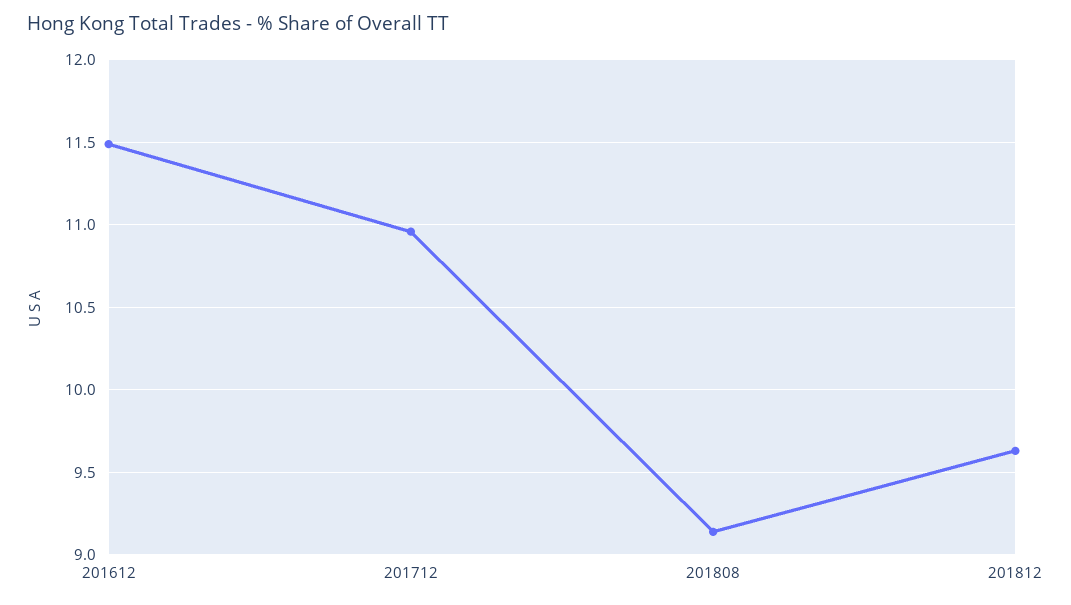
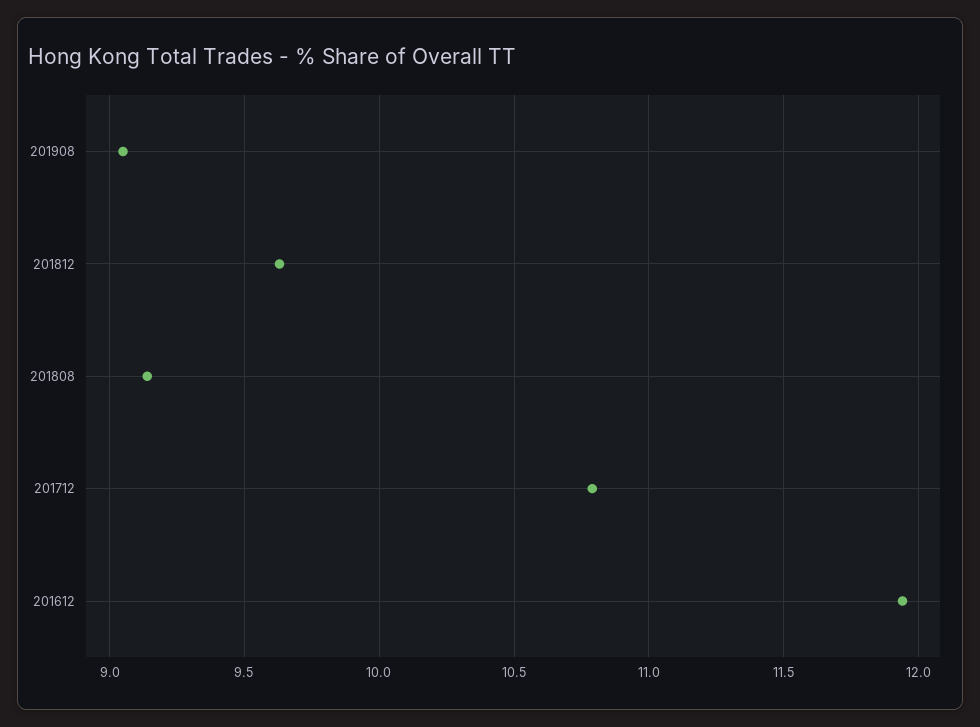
201612: 11.5 -> 11.95
201712: 10.95 -> 10.8
201908: none -> 9.05

